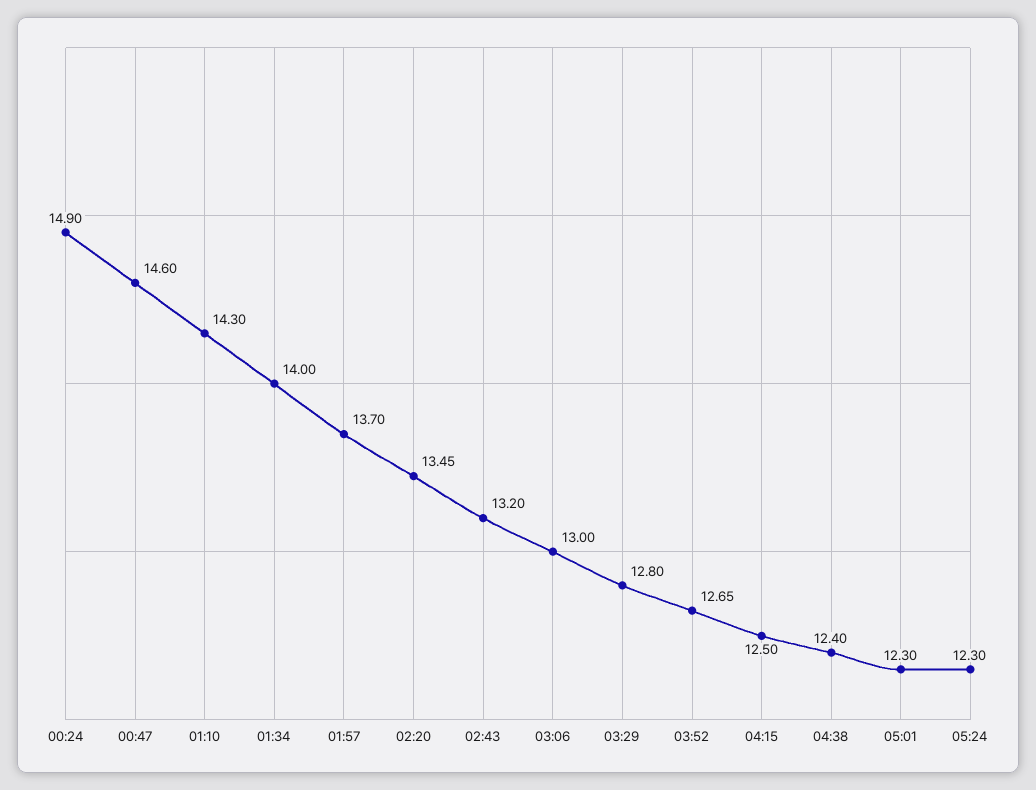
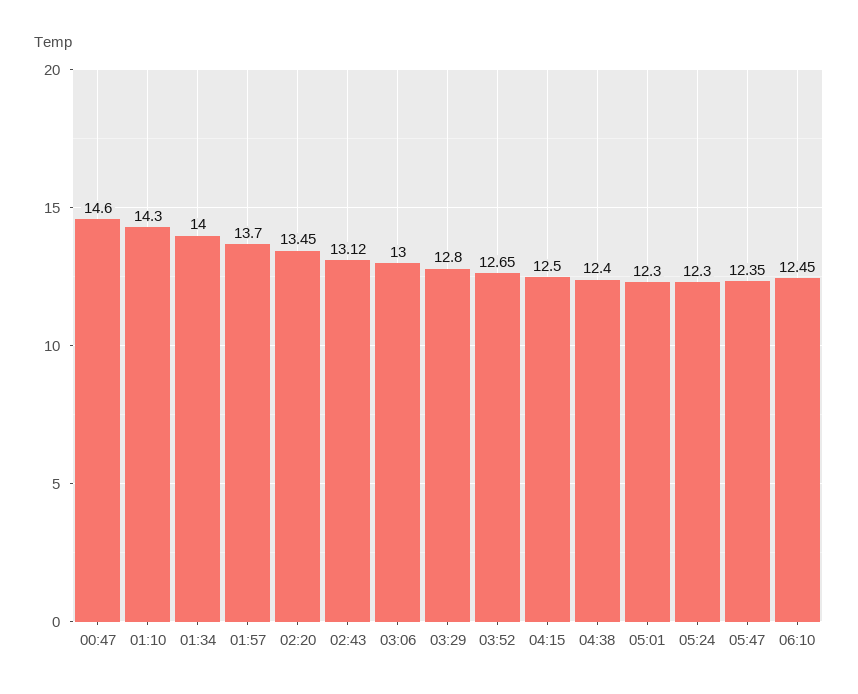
00:24: 14.9 -> none
02:43: 13.2 -> 13.12
05:47: none -> 12.35
06:10: none -> 12.45

